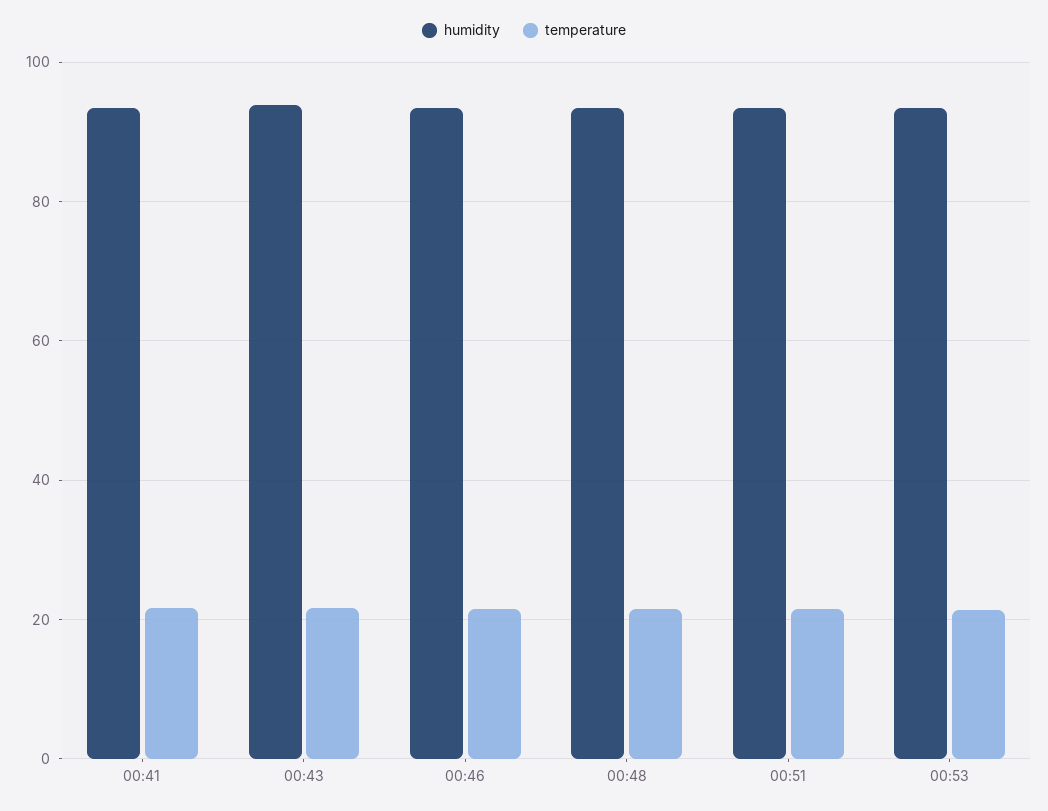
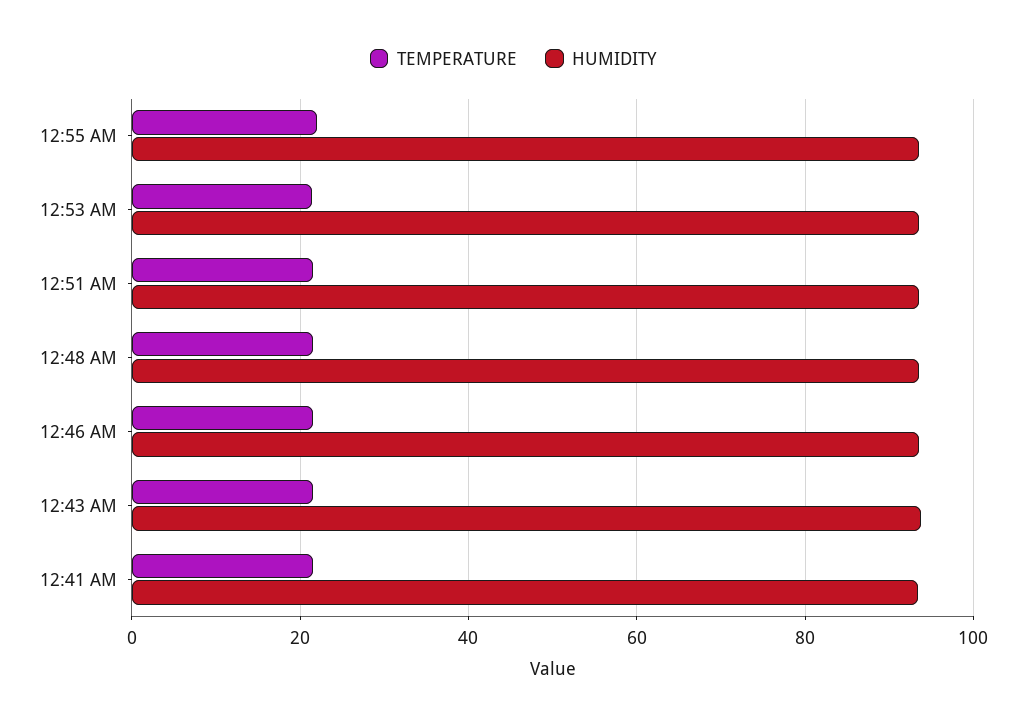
temperature, 12:55 AM: none -> 22
humidity, 12:55 AM: none -> 94

